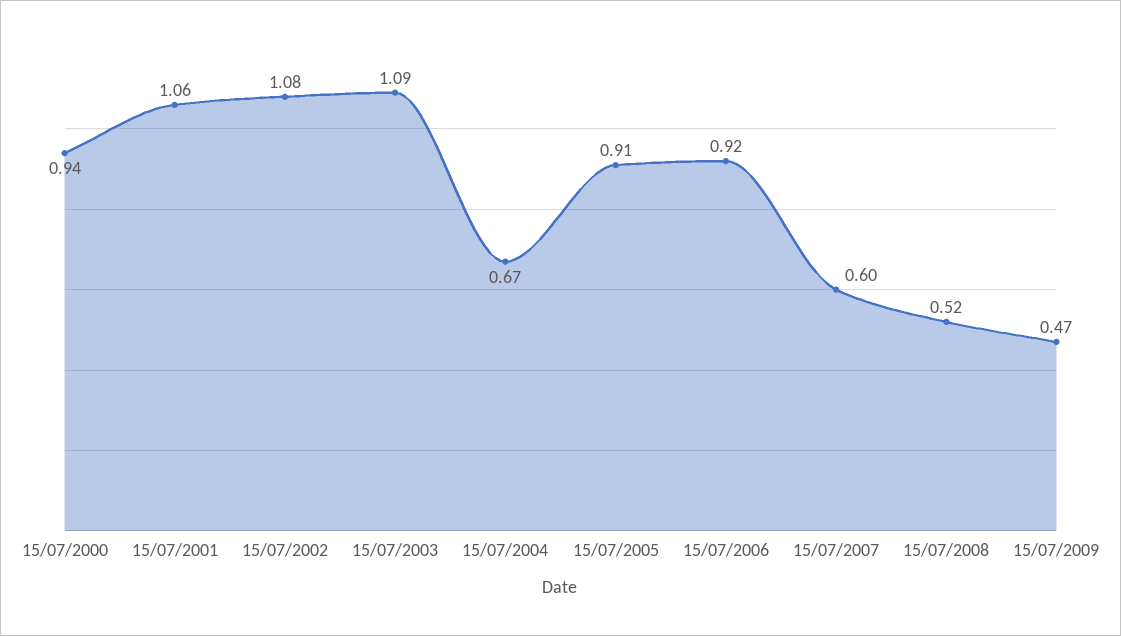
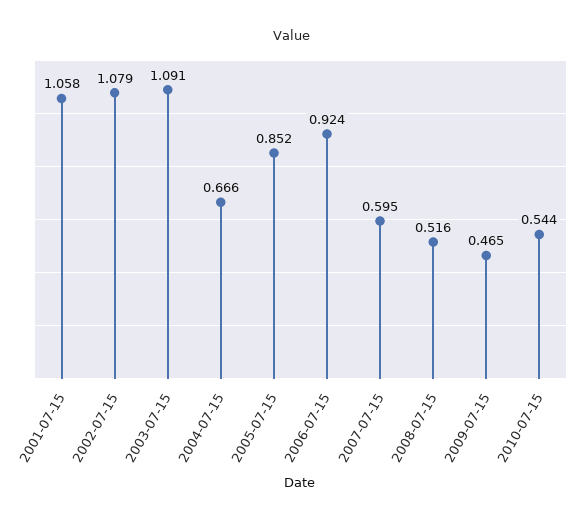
15/07/2000: 0.94 -> none
15/07/2005: 0.91 -> 0.852
2010-07-15: none -> 0.544

